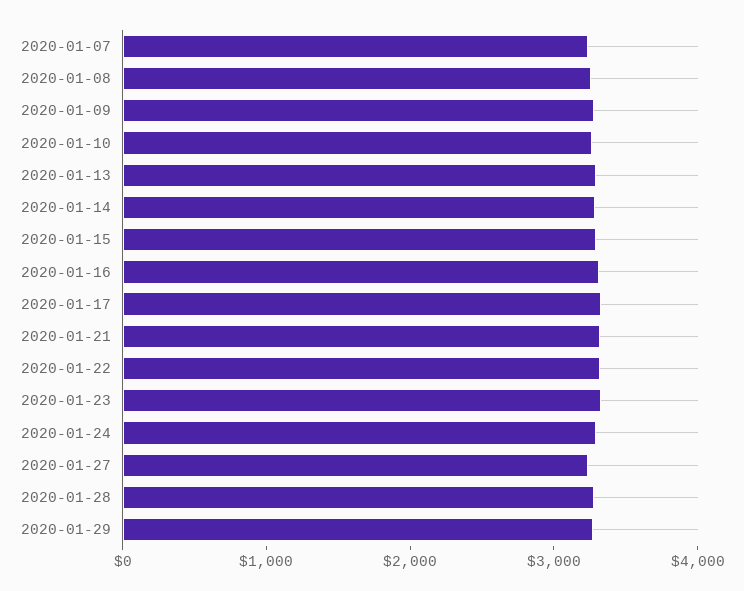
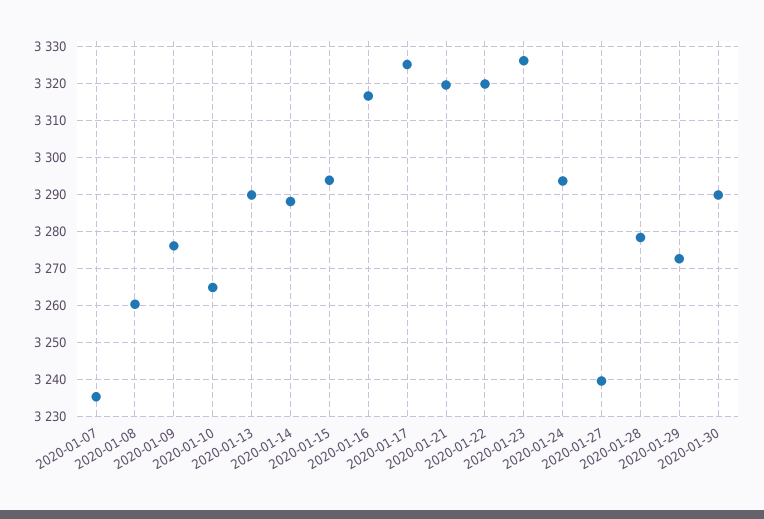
2020-01-30: none -> 3290

